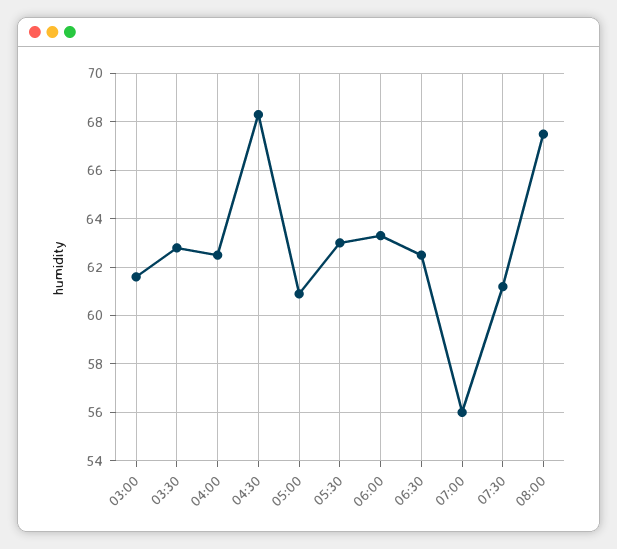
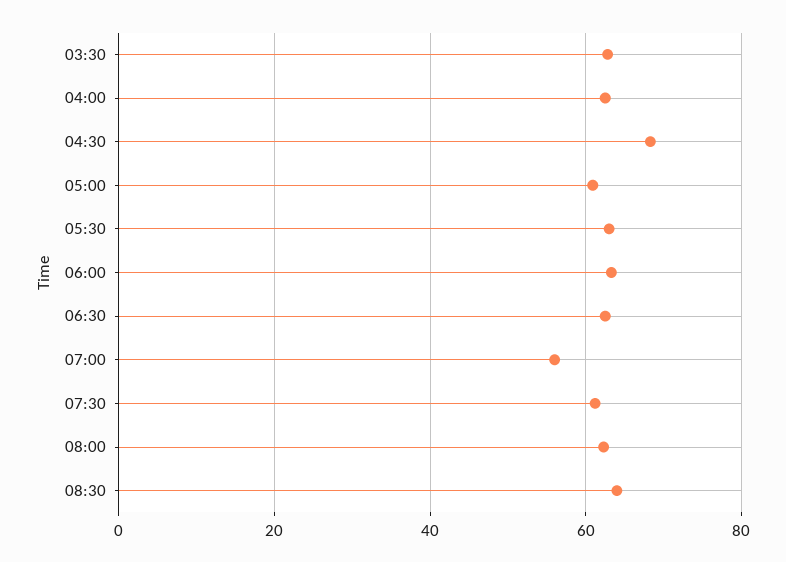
03:00: 61.5 -> none
08:00: 67.5 -> 62
08:30: none -> 64

